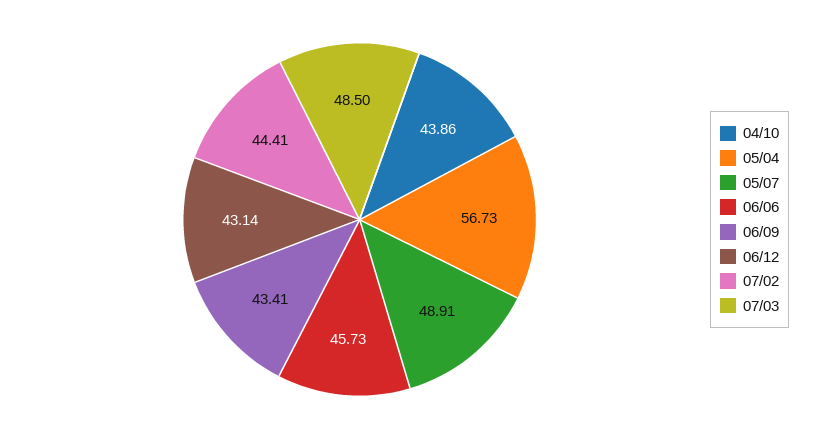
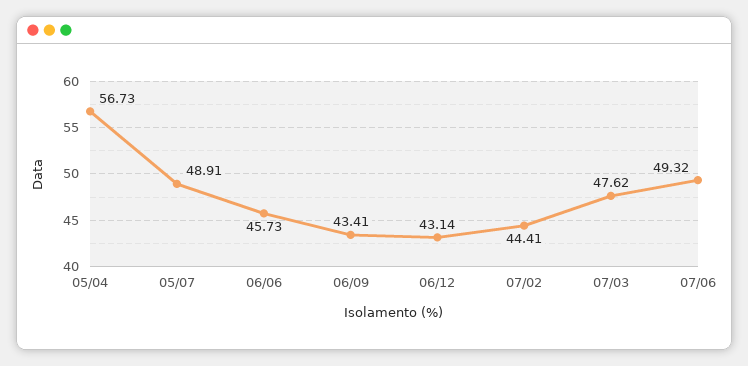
04/10: 43.86 -> none
07/03: 48.5 -> 47.62
07/06: none -> 49.32

